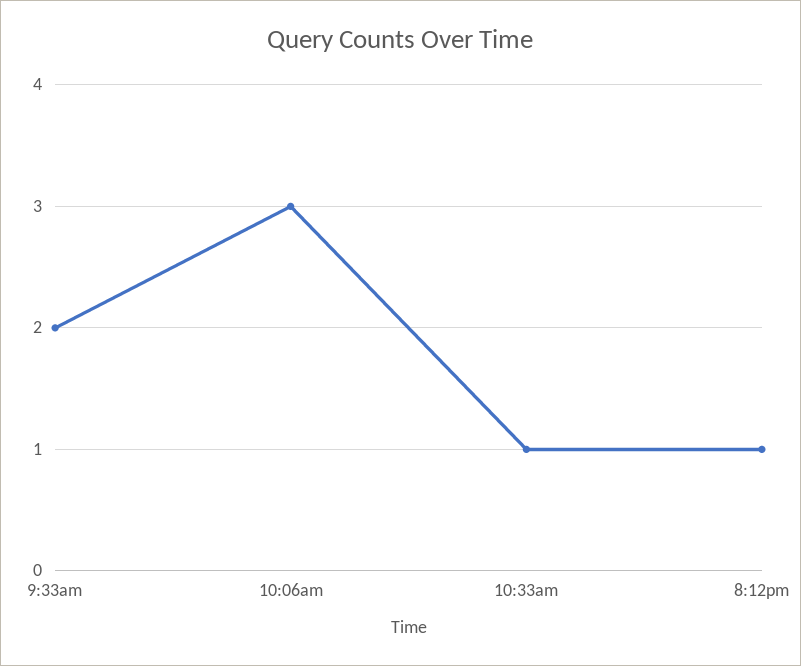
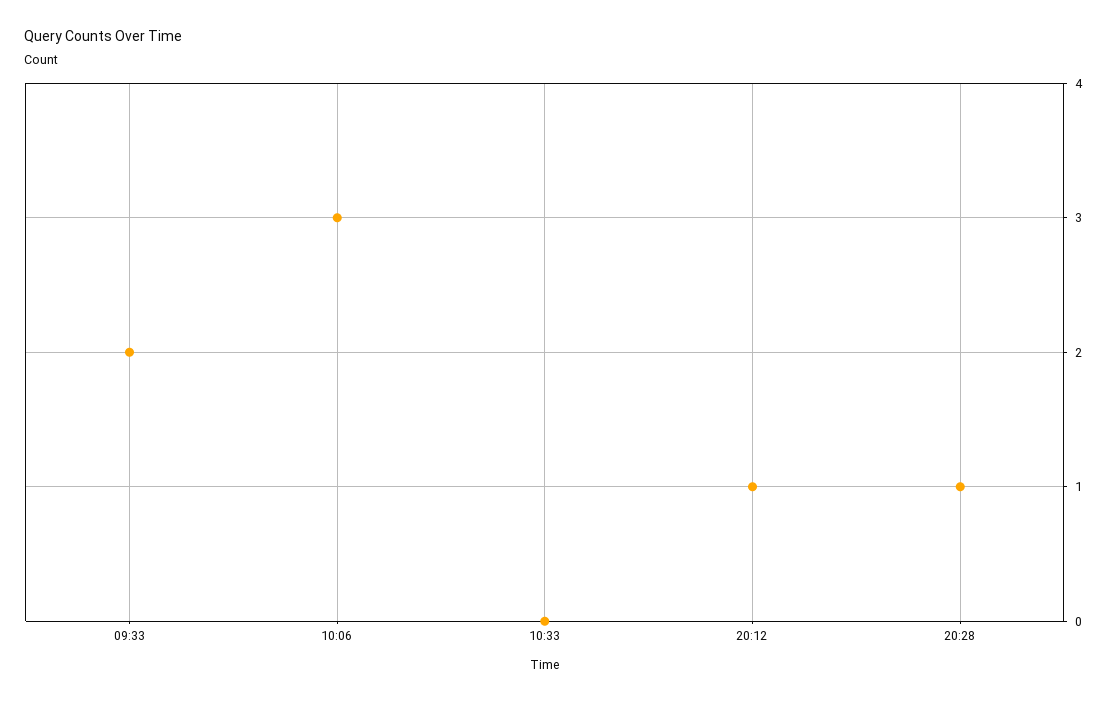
10:33am: 1 -> 0
20:28: none -> 1

